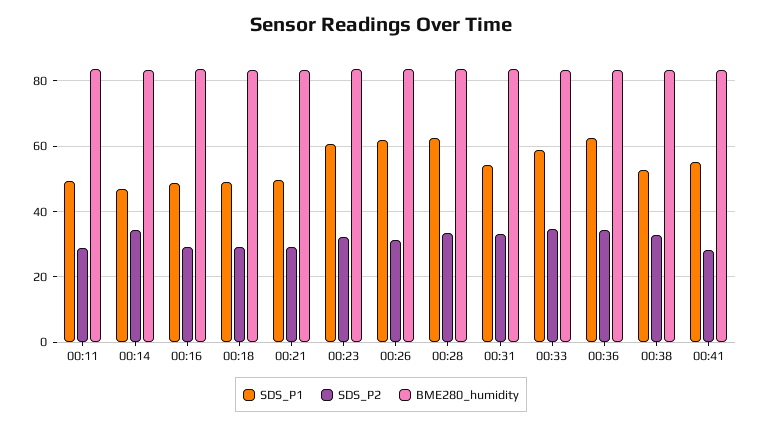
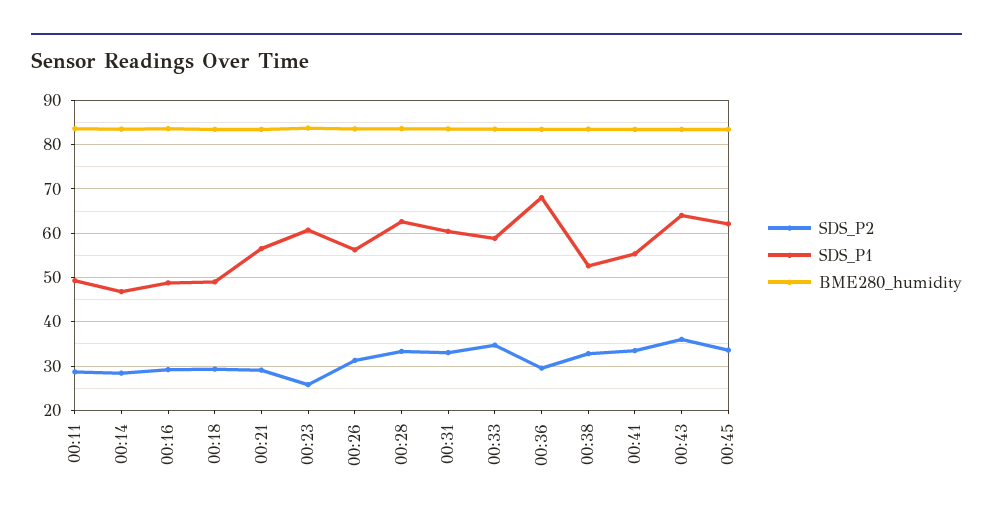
SDS_P2, 00:14: 34 -> 28
SDS_P1, 00:21: 50 -> 56
SDS_P2, 00:23: 32 -> 26
SDS_P1, 00:26: 62 -> 56
SDS_P1, 00:31: 54 -> 60
SDS_P1, 00:36: 62 -> 68
SDS_P2, 00:36: 34 -> 30
SDS_P2, 00:41: 28 -> 34
SDS_P2, 00:43: none -> 36
SDS_P1, 00:43: none -> 64
BME280_humidity, 00:43: none -> 84
SDS_P2, 00:45: none -> 34
SDS_P1, 00:45: none -> 62
BME280_humidity, 00:45: none -> 84

